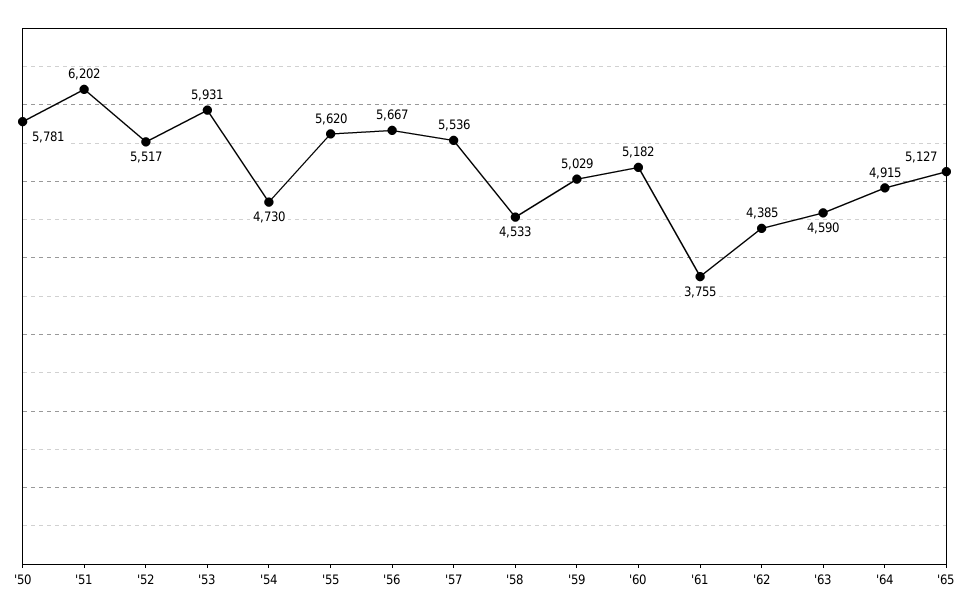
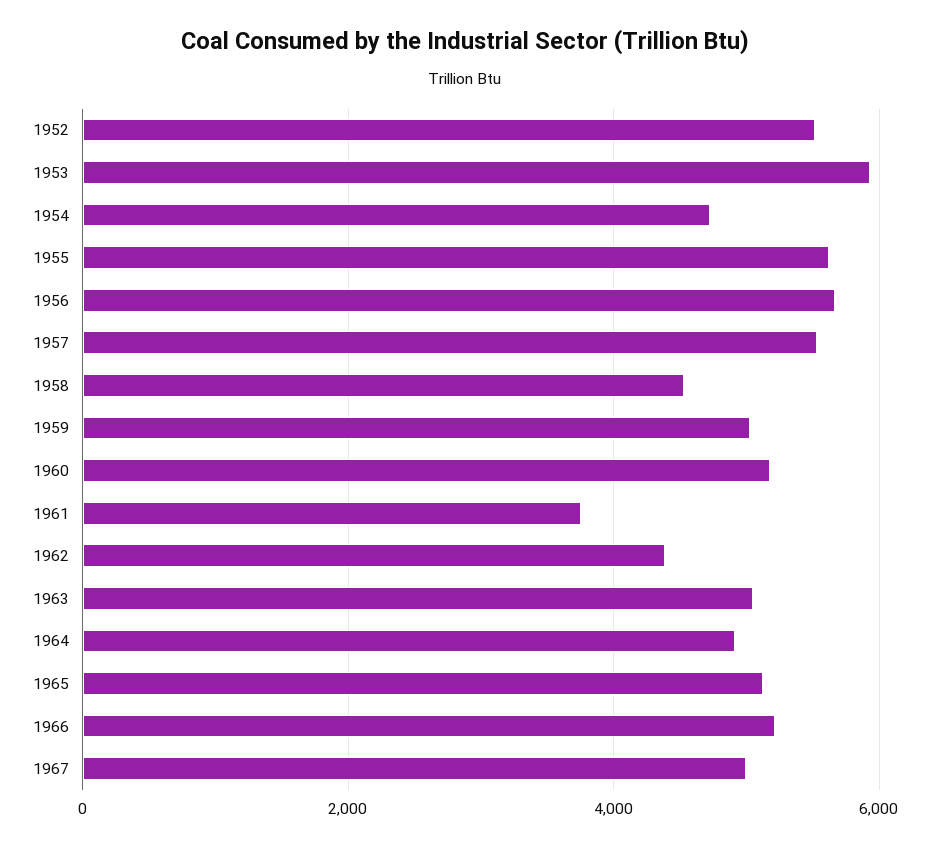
'50: 5781 -> none
'51: 6202 -> none
'63: 4590 -> 5000
1966: none -> 5200
1967: none -> 5000

